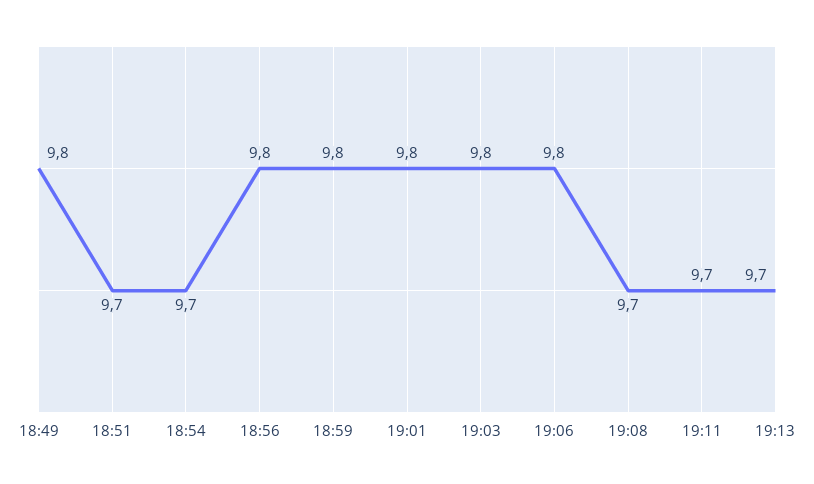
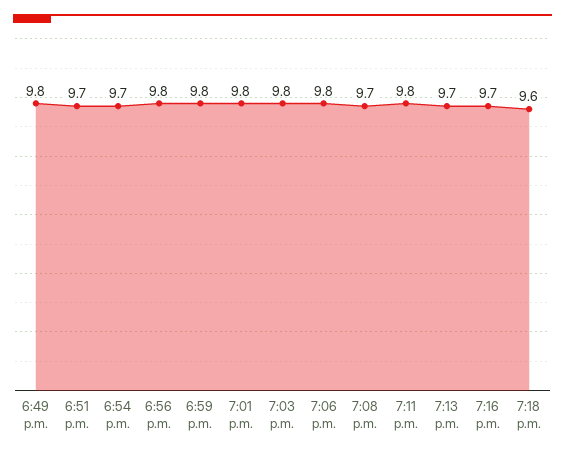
19:11: 9.7 -> 9.8
7:16 p.m.: none -> 9.7
7:18 p.m.: none -> 9.6

